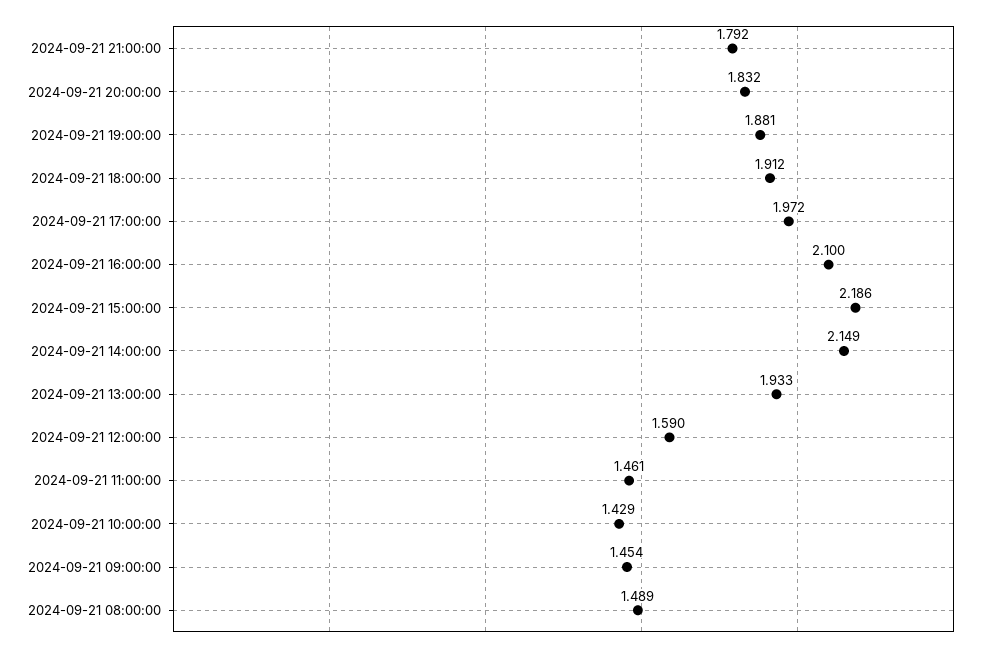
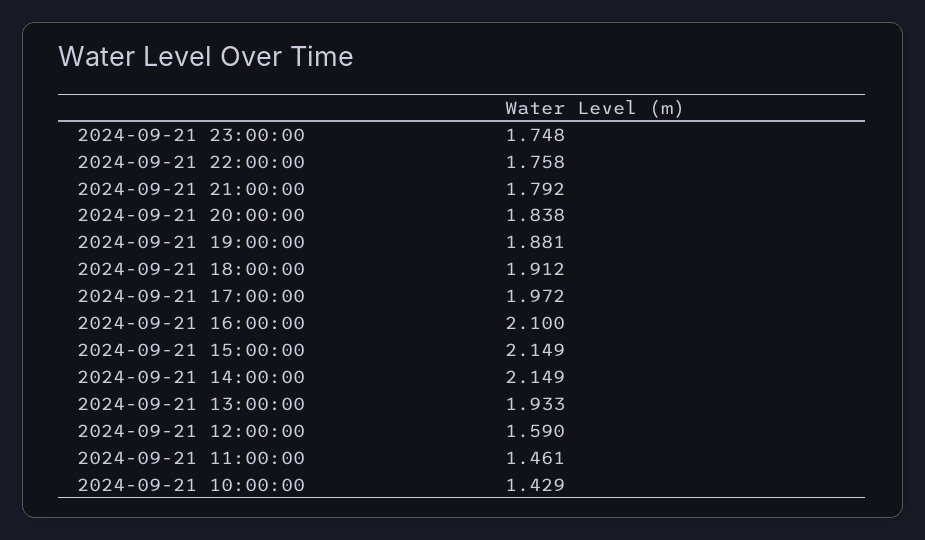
2024-09-21 20:00:00: 1.832 -> 1.838
2024-09-21 15:00:00: 2.186 -> 2.149
2024-09-21 09:00:00: 1.454 -> none
2024-09-21 08:00:00: 1.489 -> none
2024-09-21 23:00:00: none -> 1.748
2024-09-21 22:00:00: none -> 1.758

